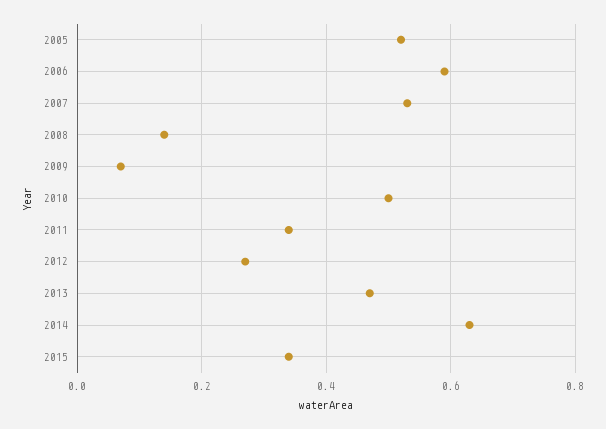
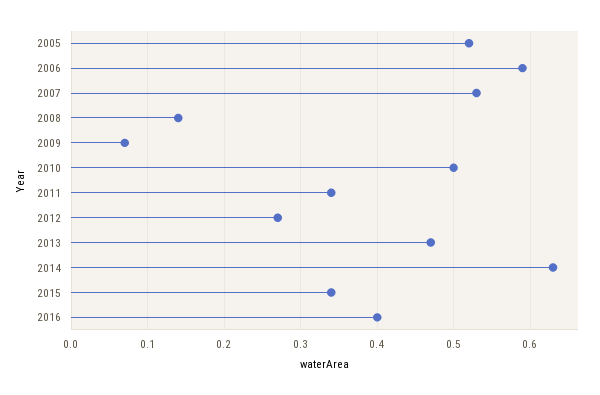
2016: none -> 0.4

